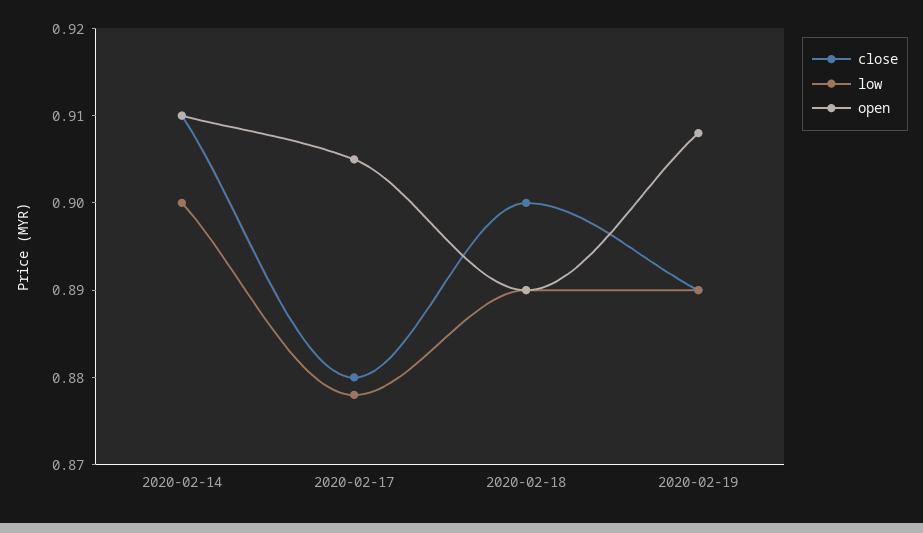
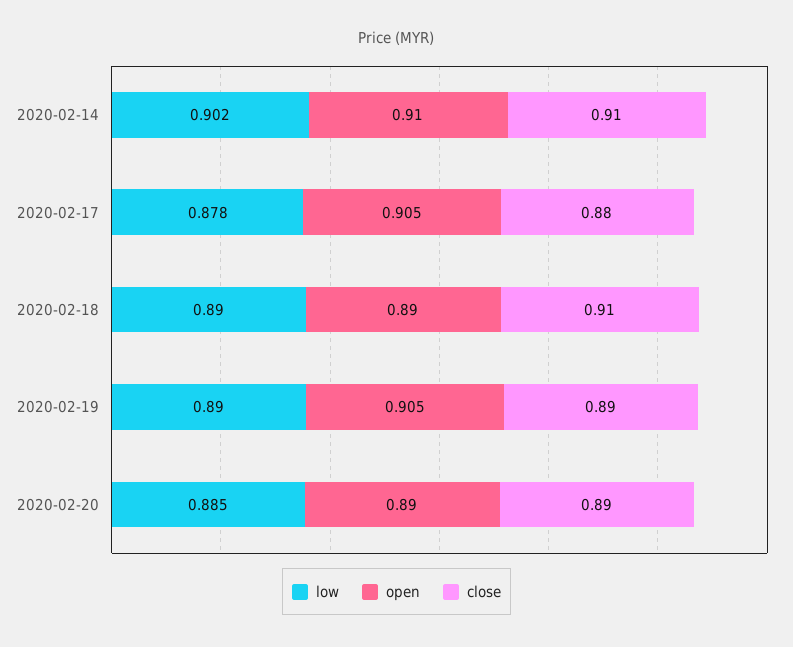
low, 2020-02-14: 0.9 -> 0.902
close, 2020-02-18: 0.9 -> 0.91
open, 2020-02-19: 0.908 -> 0.905
low, 2020-02-20: none -> 0.885
open, 2020-02-20: none -> 0.89
close, 2020-02-20: none -> 0.89

